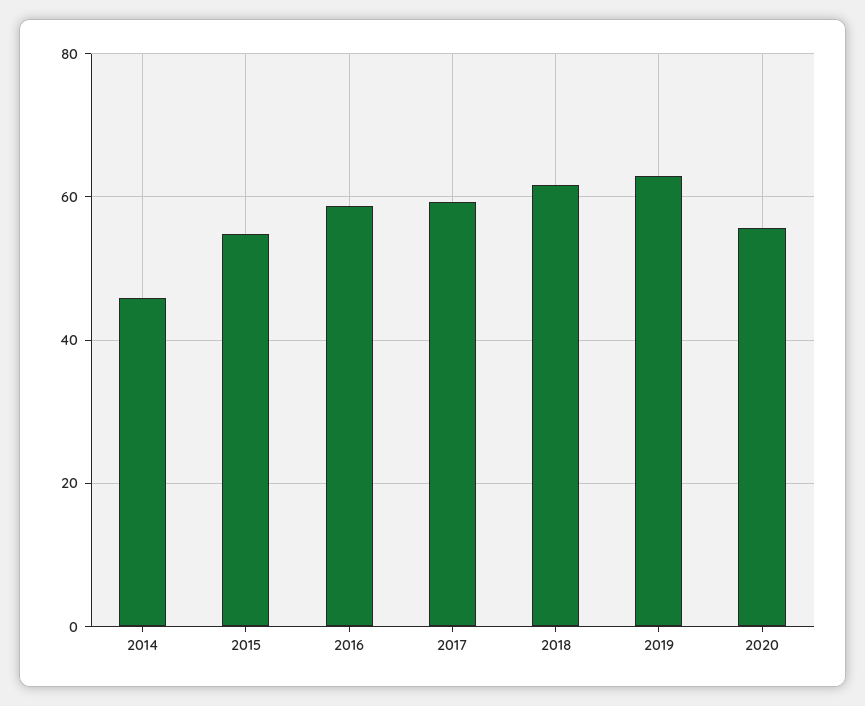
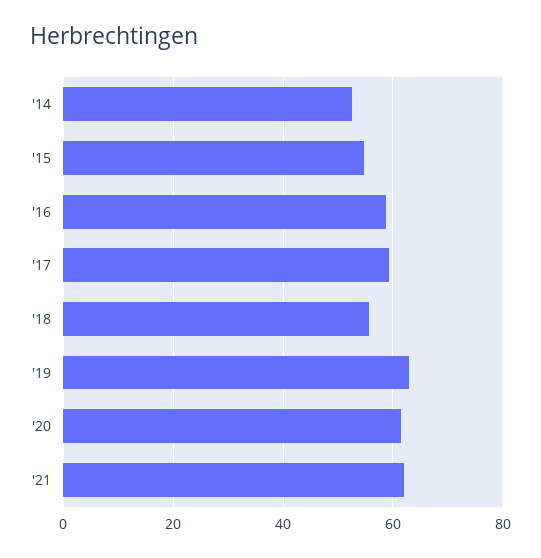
2014: 46 -> 52
2018: 62 -> 56
2020: 56 -> 62
'21: none -> 62

